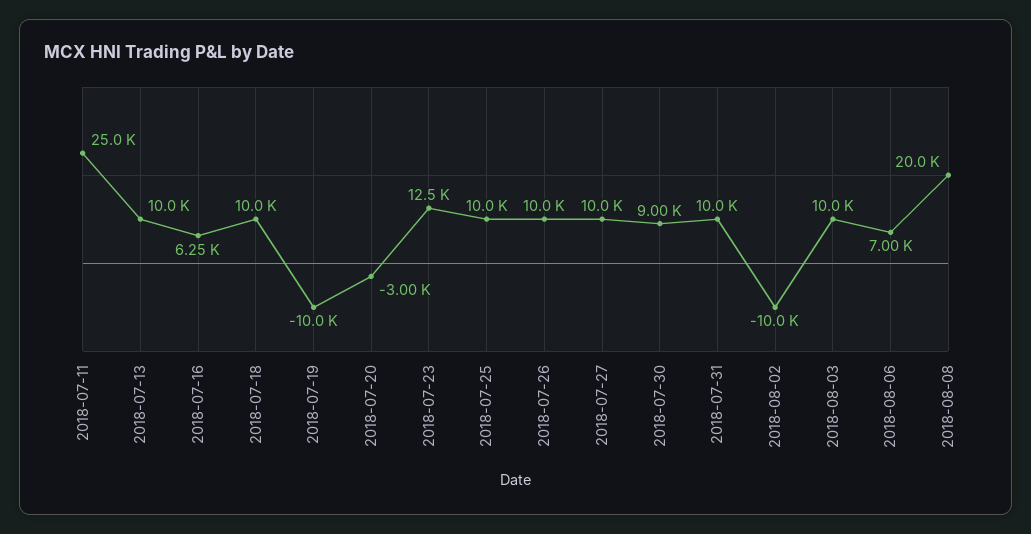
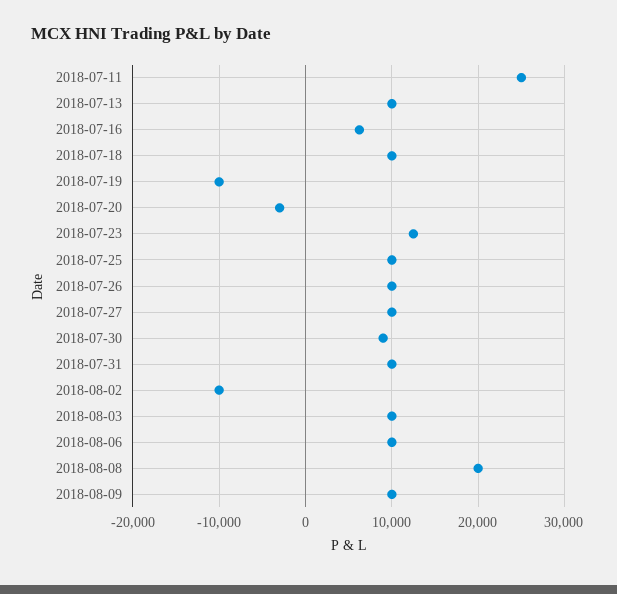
2018-08-06: 7000 -> 10000
2018-08-09: none -> 10000

